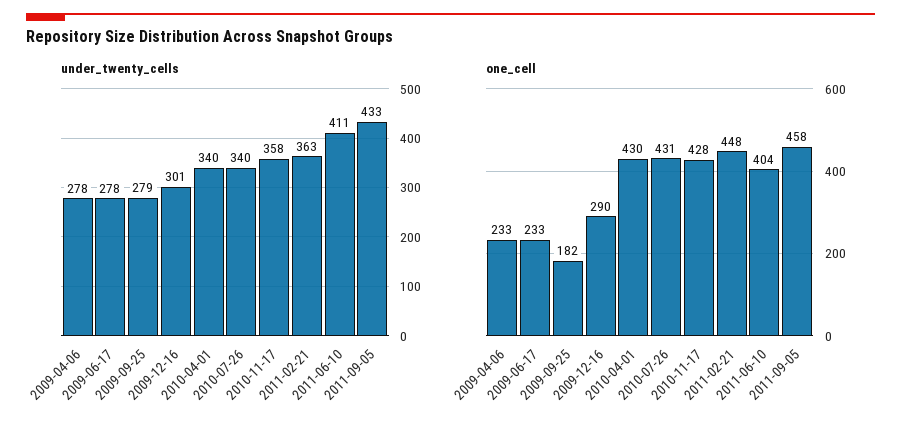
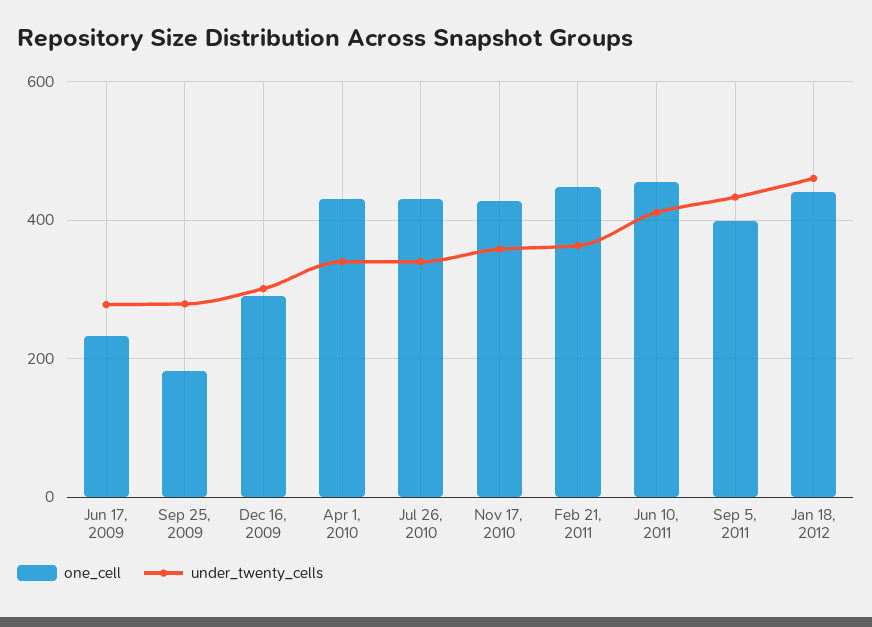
under_twenty_cells, 2009-04-06: 278 -> none
one_cell, 2009-04-06: 233 -> none
one_cell, 2011-06-10: 404 -> 460
one_cell, 2011-09-05: 458 -> 400
one_cell, Jan 18, 2012: none -> 440
under_twenty_cells, Jan 18, 2012: none -> 460

